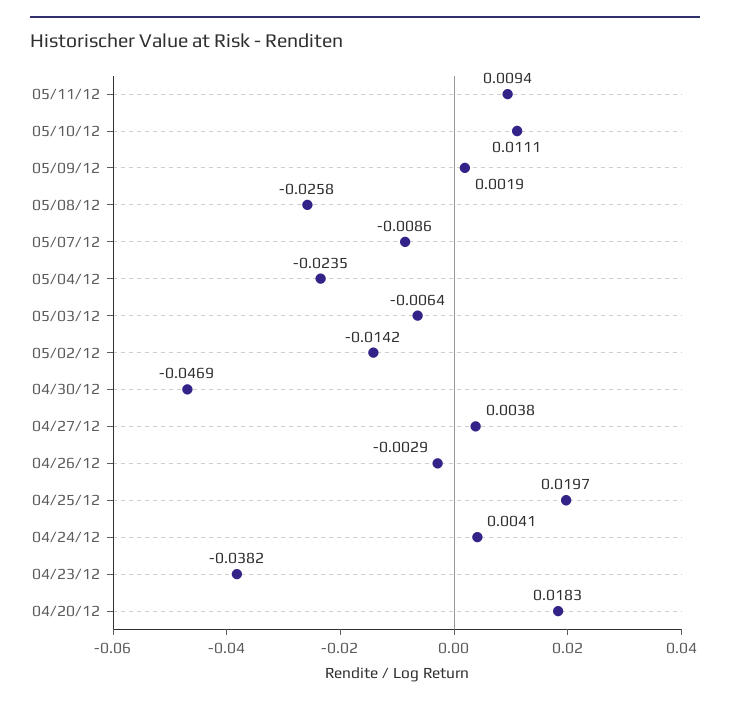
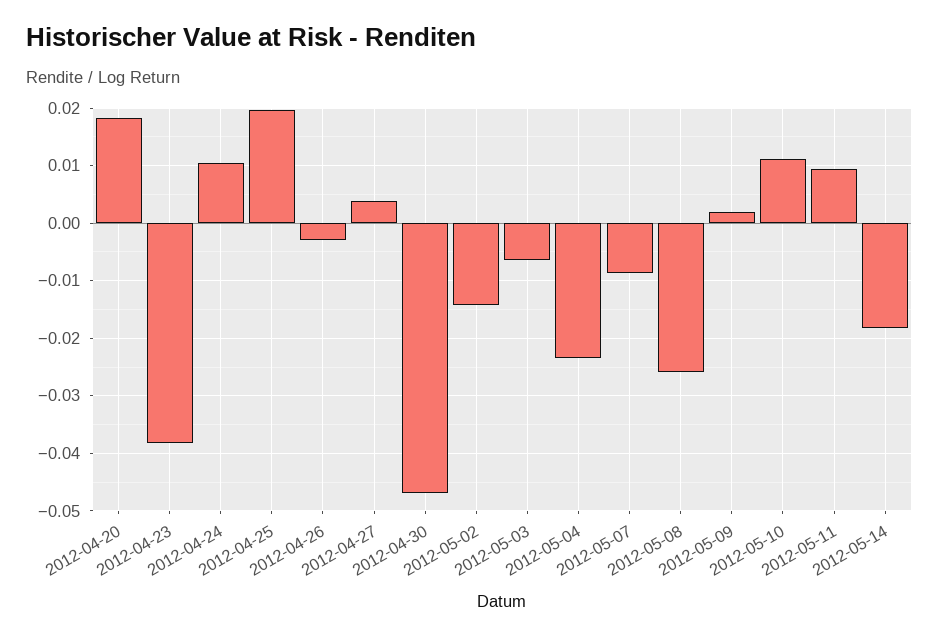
04/24/12: 0.0041 -> 0.01
2012-05-14: none -> -0.018

